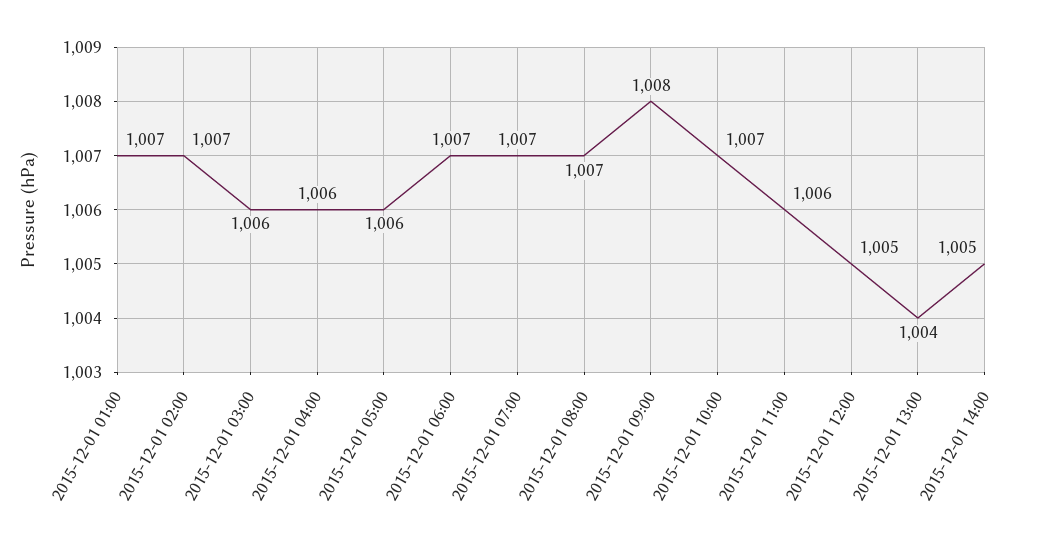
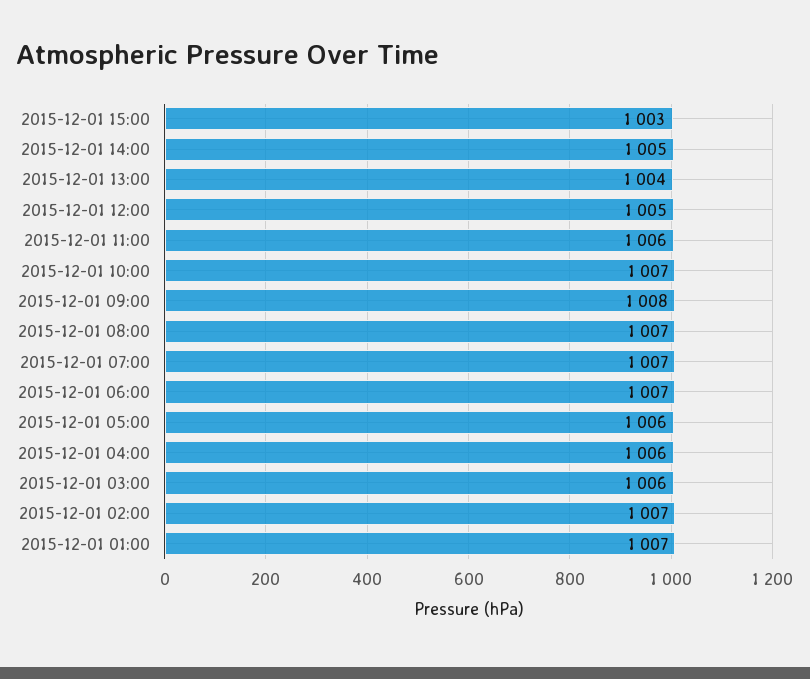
2015-12-01 15:00: none -> 1003

